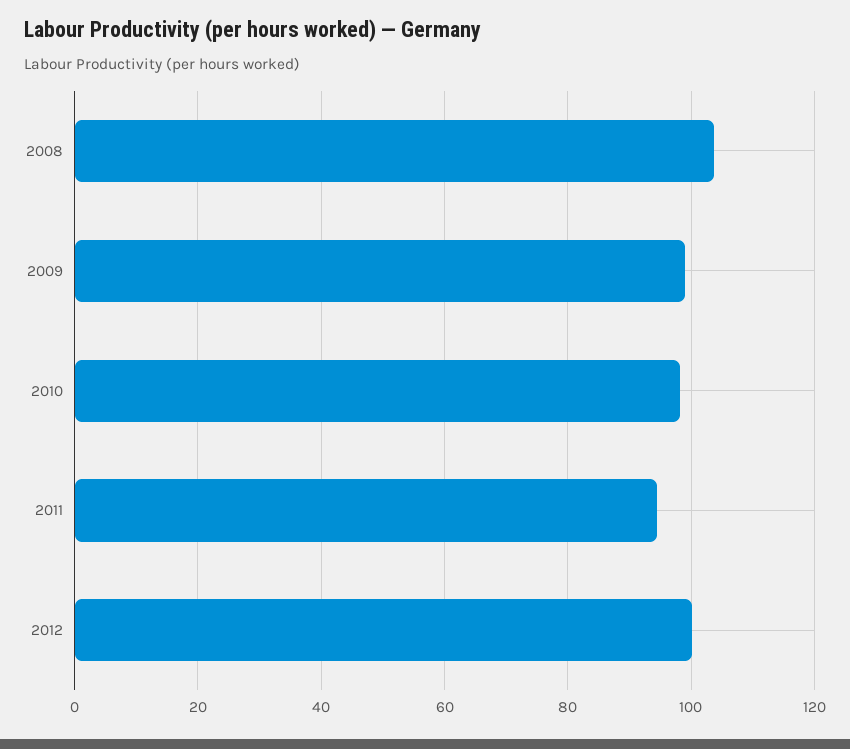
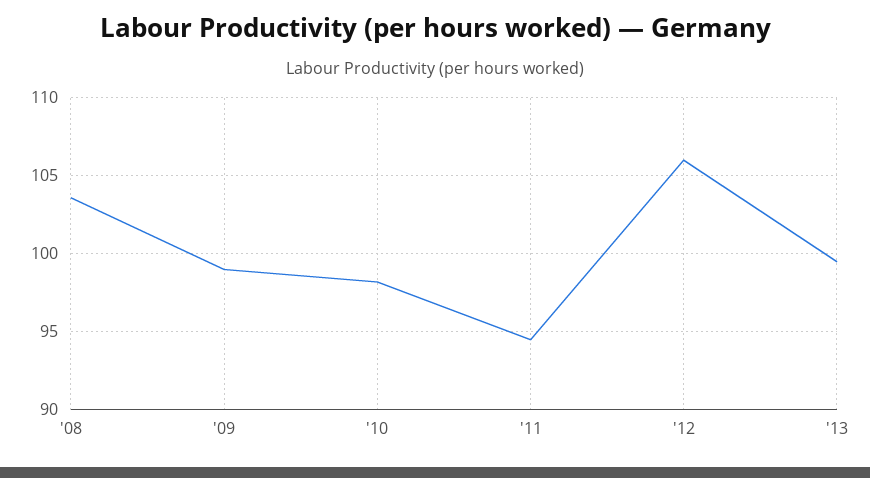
2012: 100 -> 106
'13: none -> 99.5

